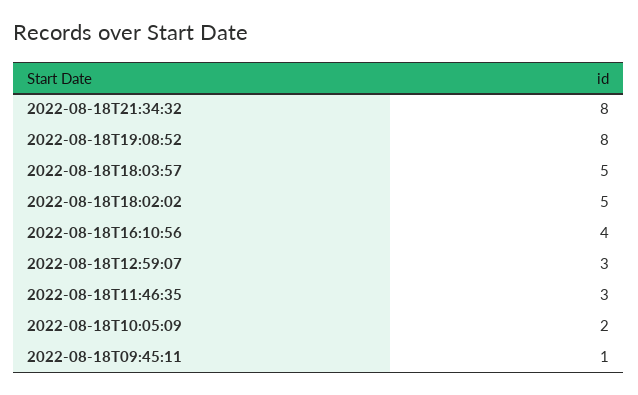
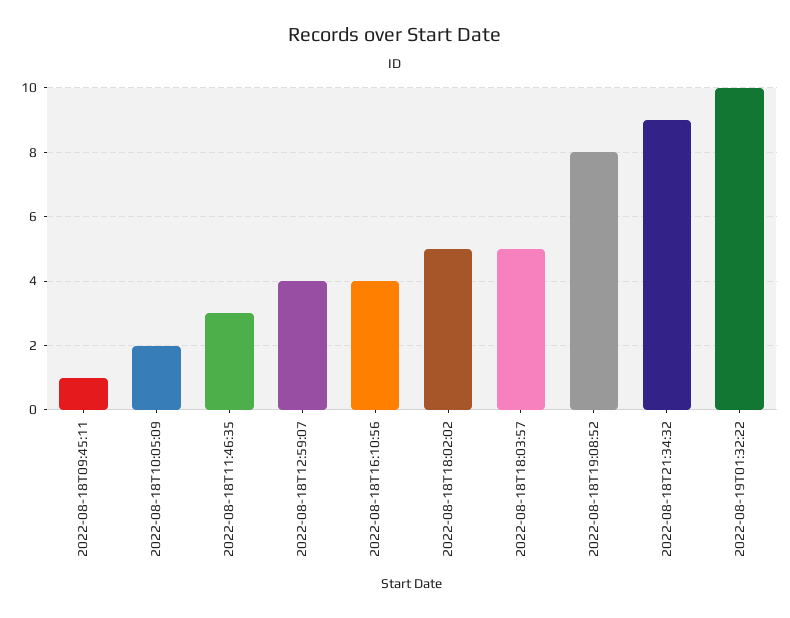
2022-08-18T21:34:32: 8 -> 9
2022-08-18T12:59:07: 3 -> 4
2022-08-19T01:32:22: none -> 10

